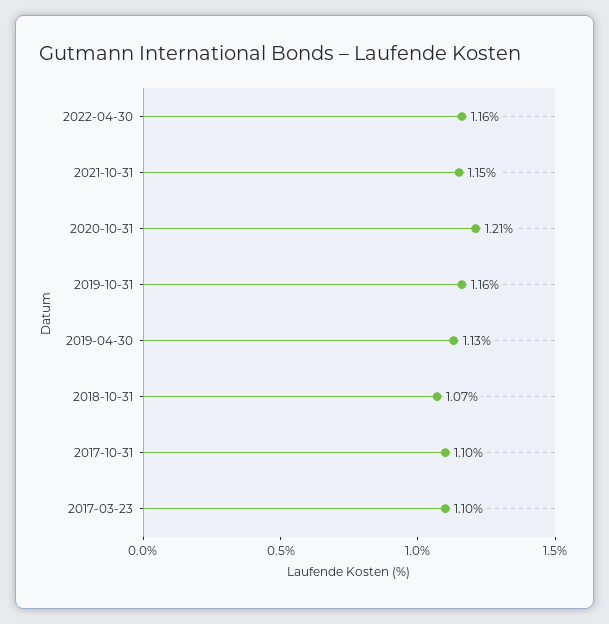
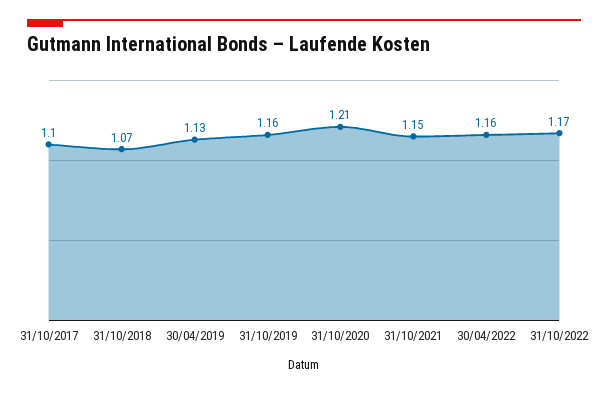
2017-03-23: 1.1 -> none
31/10/2022: none -> 1.17

